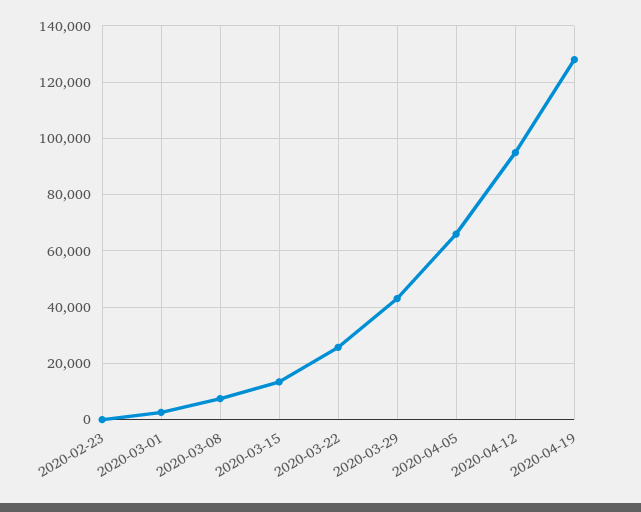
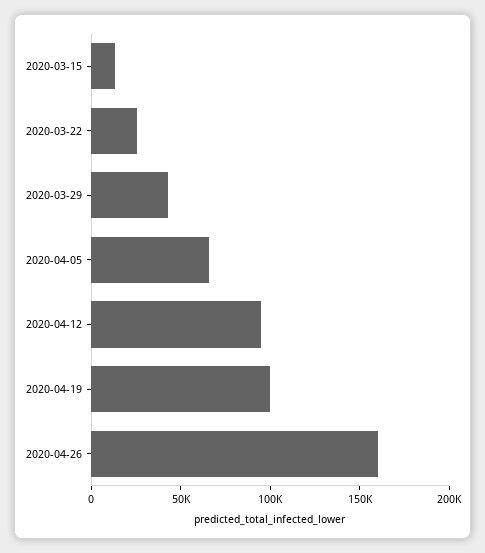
2020-02-23: 0 -> none
2020-03-01: 2500 -> none
2020-03-08: 7500 -> none
2020-04-19: 127500 -> 100000
2020-04-26: none -> 160000

